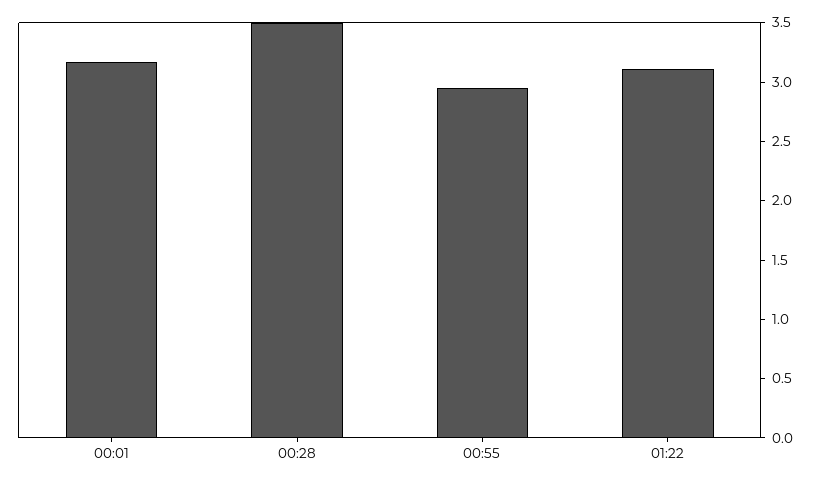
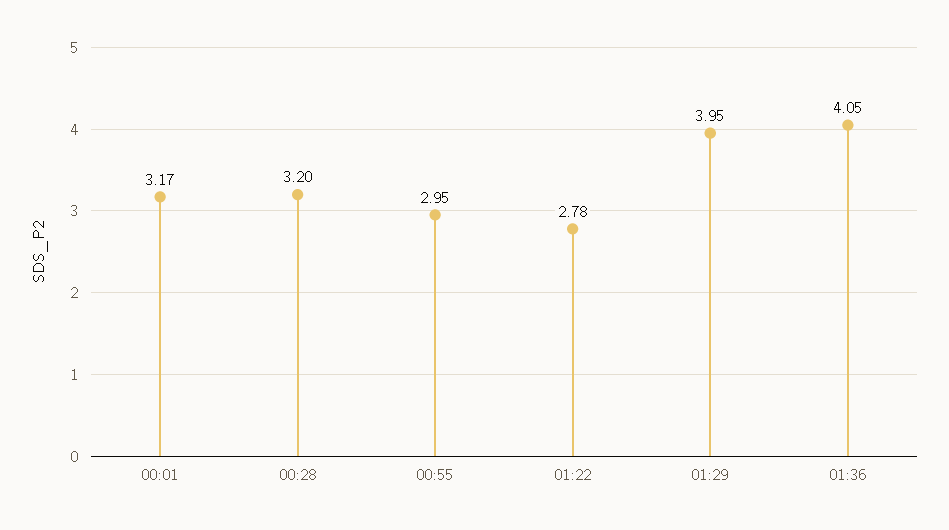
00:28: 3.5 -> 3.2
01:22: 3.1 -> 2.78
01:29: none -> 3.95
01:36: none -> 4.05

